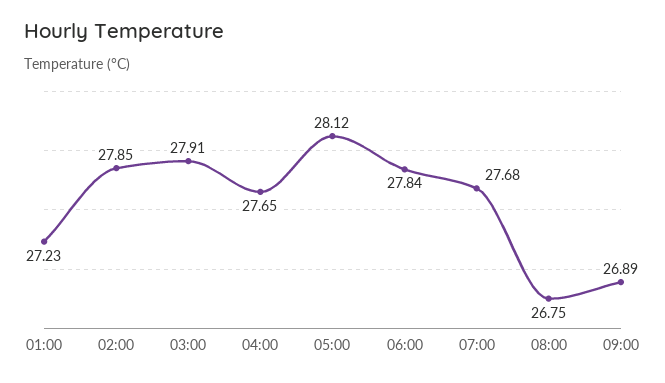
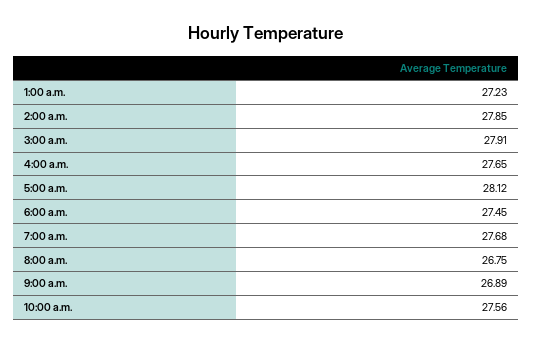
06:00: 27.84 -> 27.45
10:00 a.m.: none -> 27.56

